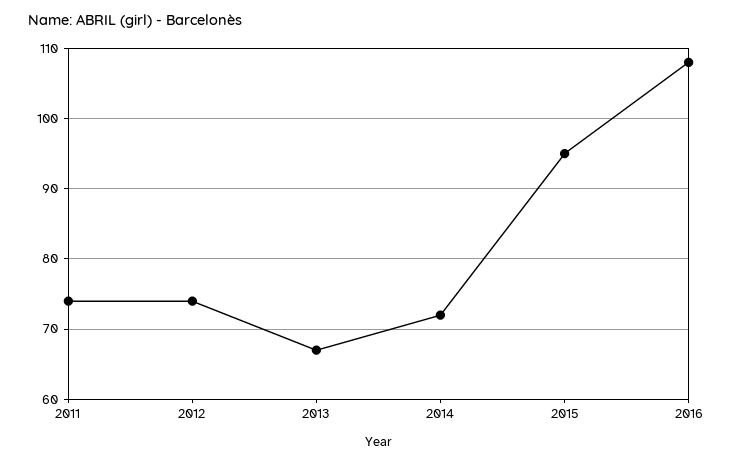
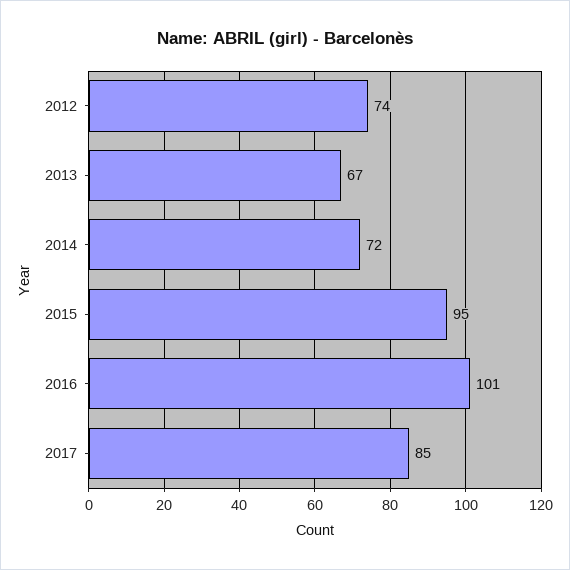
2011: 74 -> none
2016: 108 -> 101
2017: none -> 85

